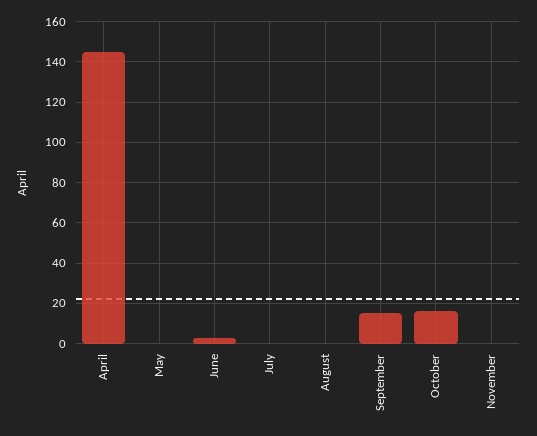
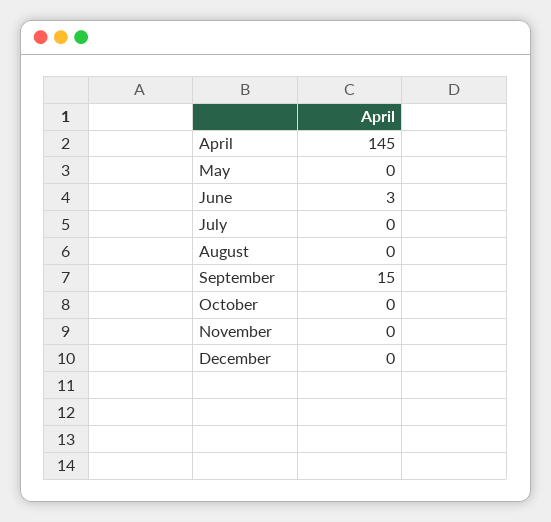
October: 15 -> 0
December: none -> 0

